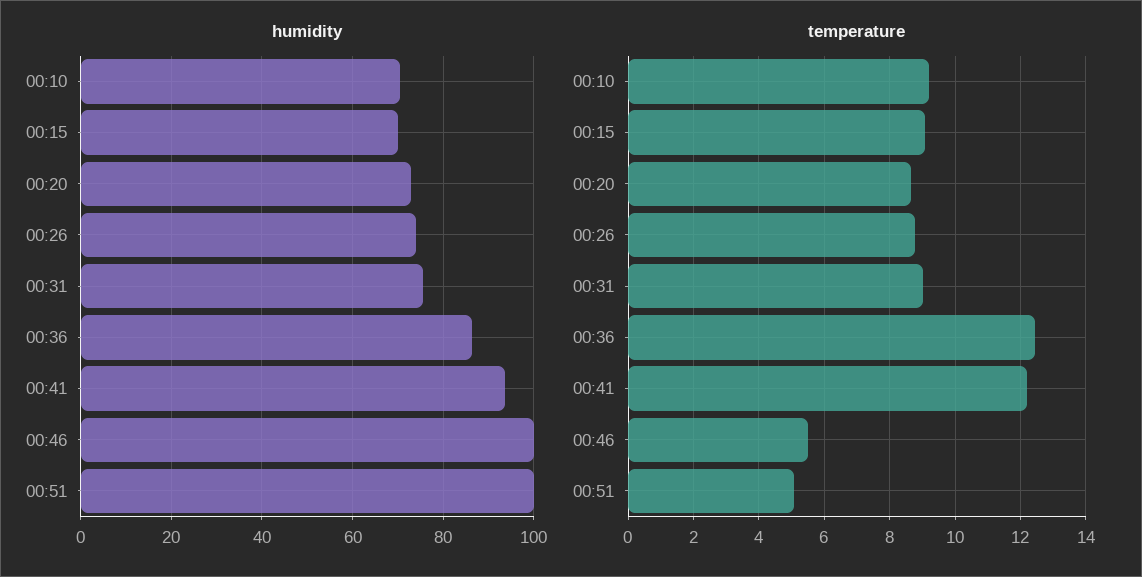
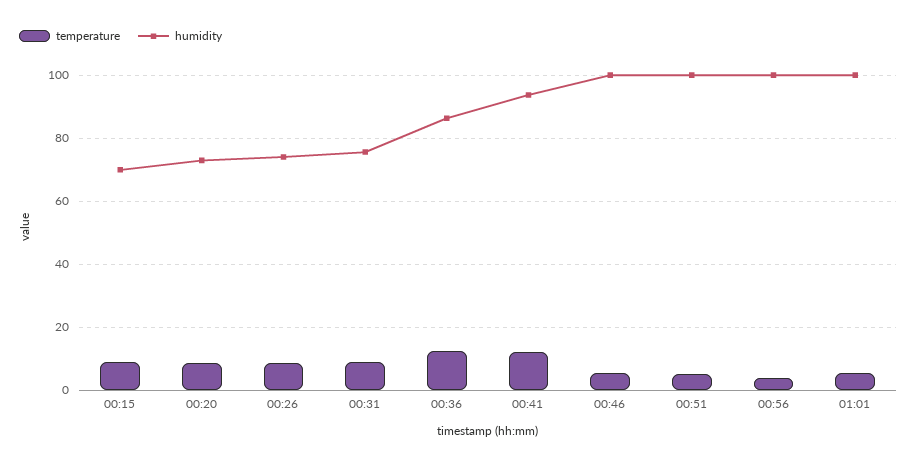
humidity, 00:10: 70 -> none
temperature, 00:10: 9.2 -> none
temperature, 00:56: none -> 4
humidity, 00:56: none -> 100
temperature, 01:01: none -> 6
humidity, 01:01: none -> 100

